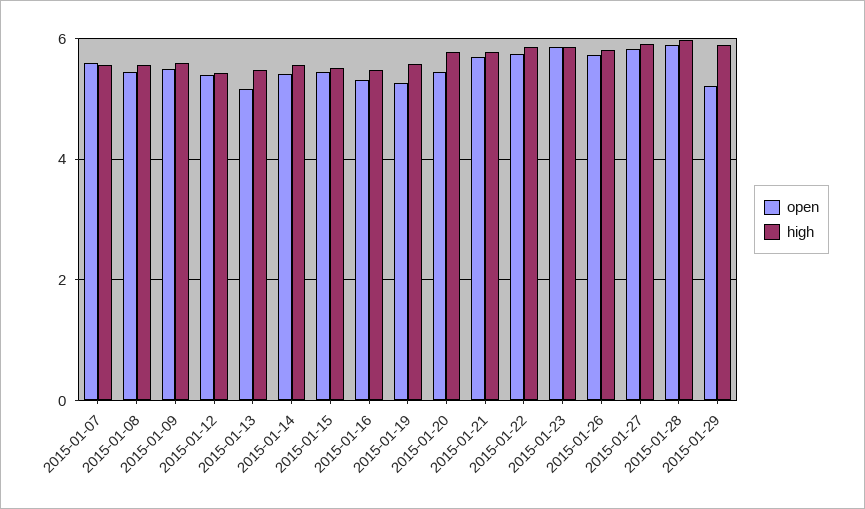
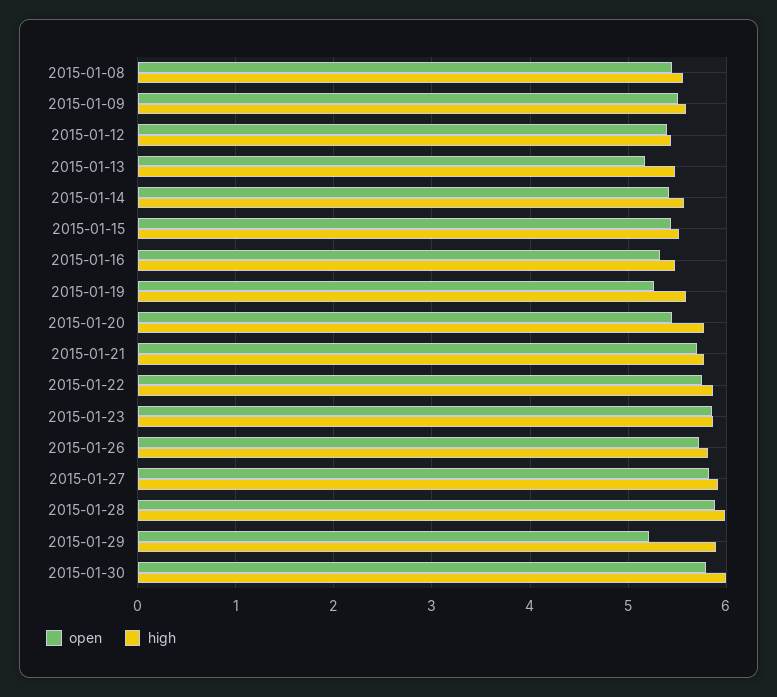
open, 2015-01-07: 5.6 -> none
high, 2015-01-07: 5.6 -> none
open, 2015-01-30: none -> 5.8
high, 2015-01-30: none -> 6

